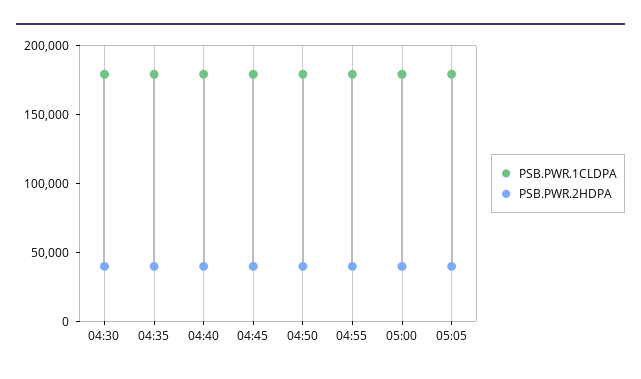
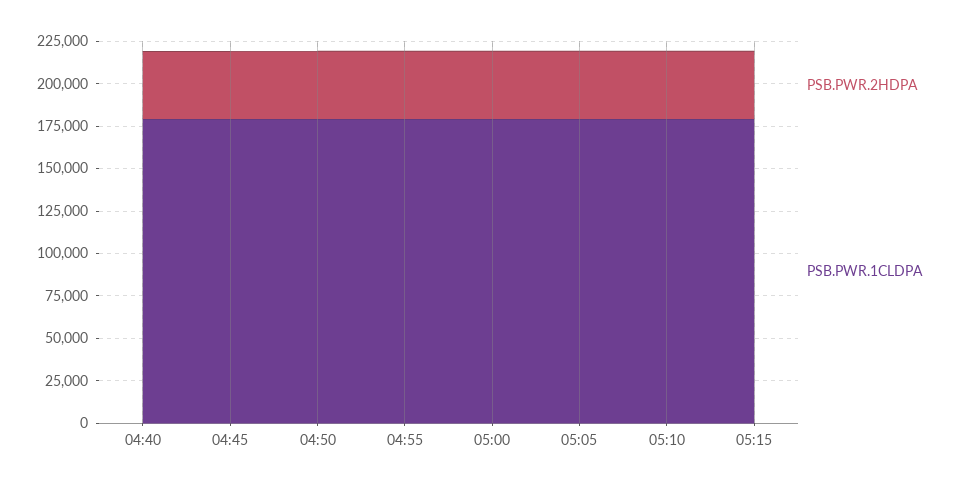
PSB.PWR.1CLDPA, 04:30: 180000 -> none
PSB.PWR.2HDPA, 04:30: 40000 -> none
PSB.PWR.1CLDPA, 04:35: 180000 -> none
PSB.PWR.2HDPA, 04:35: 40000 -> none
PSB.PWR.2HDPA, 05:10: none -> 40000
PSB.PWR.1CLDPA, 05:10: none -> 180000
PSB.PWR.2HDPA, 05:15: none -> 40000
PSB.PWR.1CLDPA, 05:15: none -> 180000

